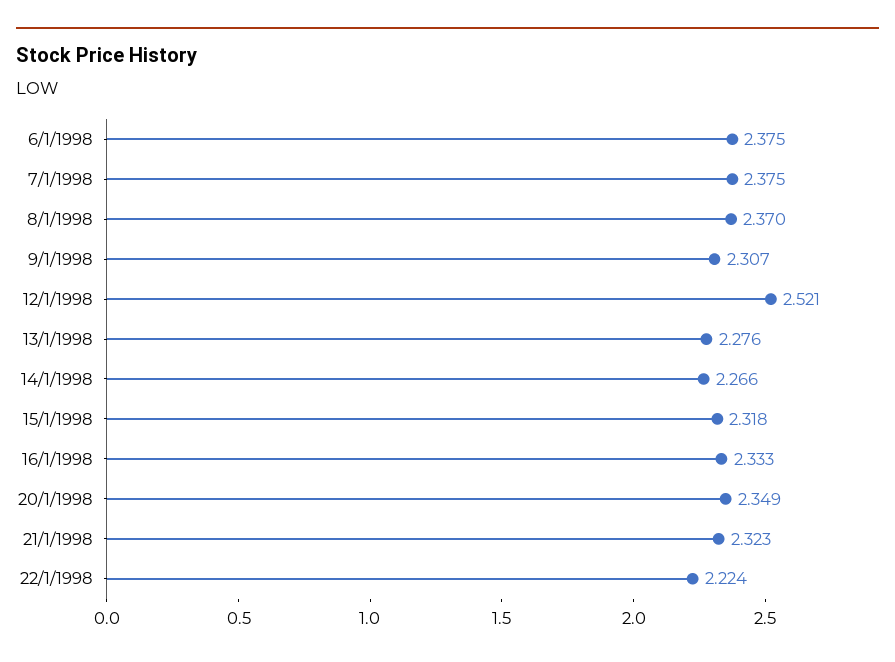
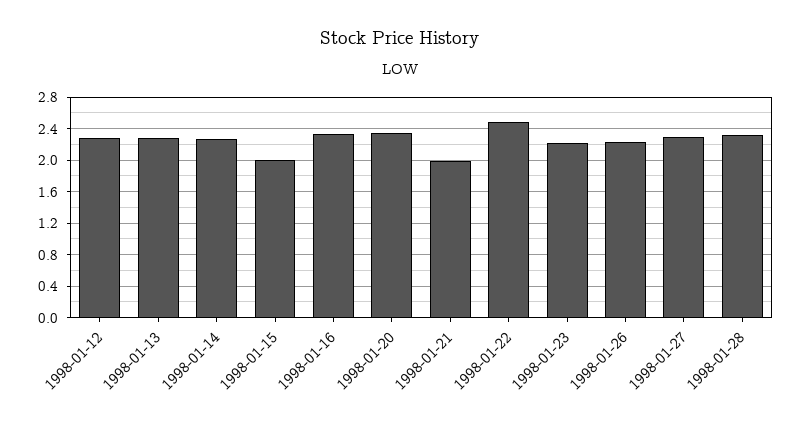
6/1/1998: 2.375 -> none
7/1/1998: 2.375 -> none
8/1/1998: 2.37 -> none
9/1/1998: 2.307 -> none
12/1/1998: 2.521 -> 2.3
15/1/1998: 2.318 -> 2
21/1/1998: 2.323 -> 2
22/1/1998: 2.224 -> 2.5
1998-01-23: none -> 2.2
1998-01-26: none -> 2.2
1998-01-27: none -> 2.3
1998-01-28: none -> 2.3

